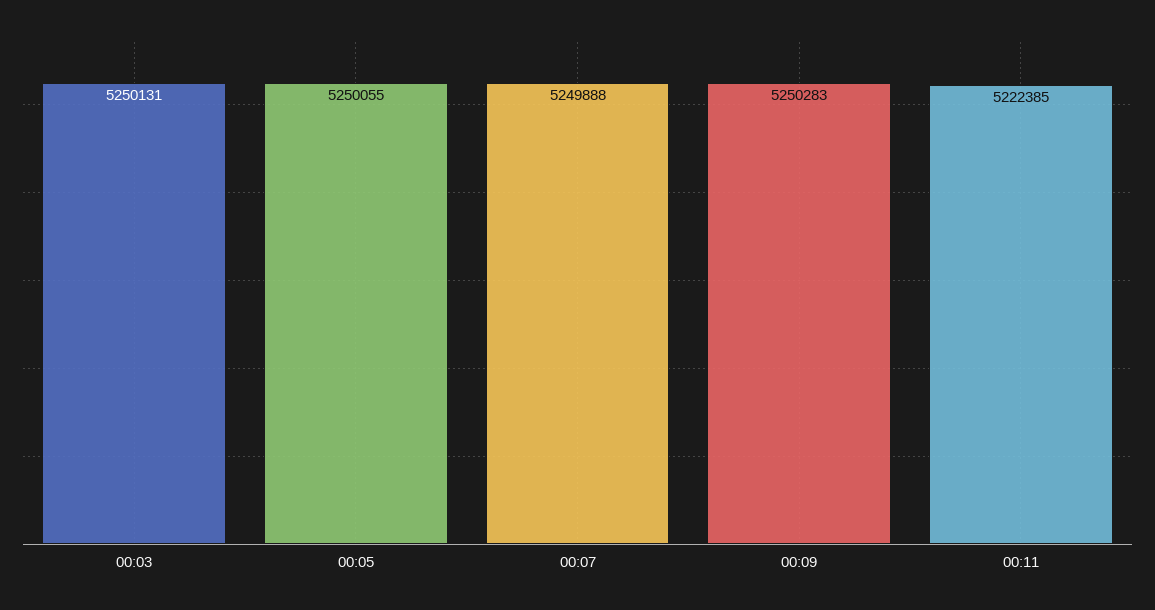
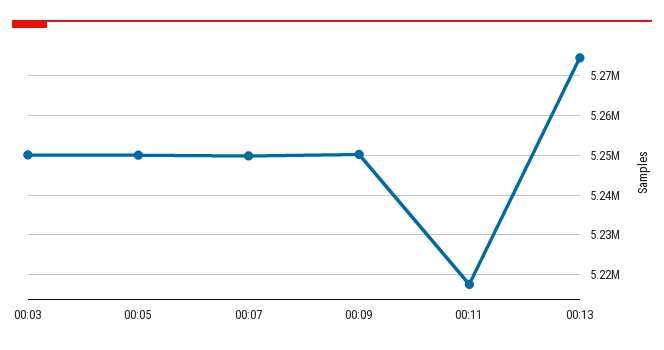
00:11: 5222385 -> 5218000
00:13: none -> 5274000

